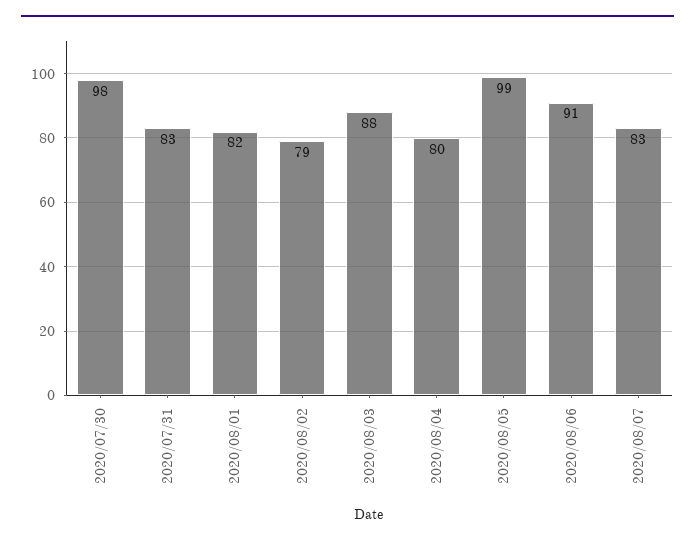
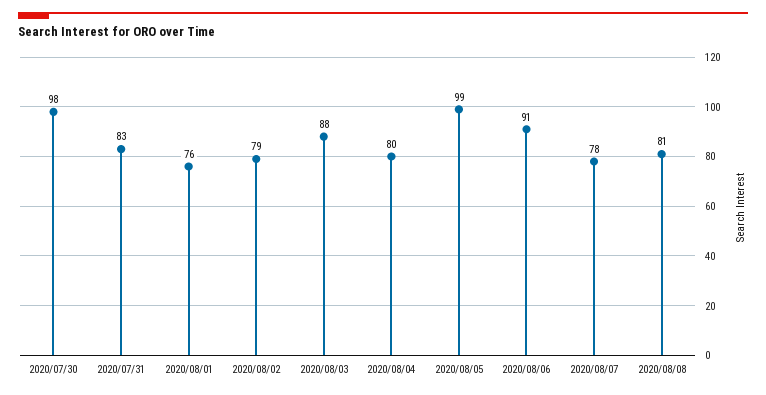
2020/08/01: 82 -> 76
2020/08/07: 83 -> 78
2020/08/08: none -> 81

